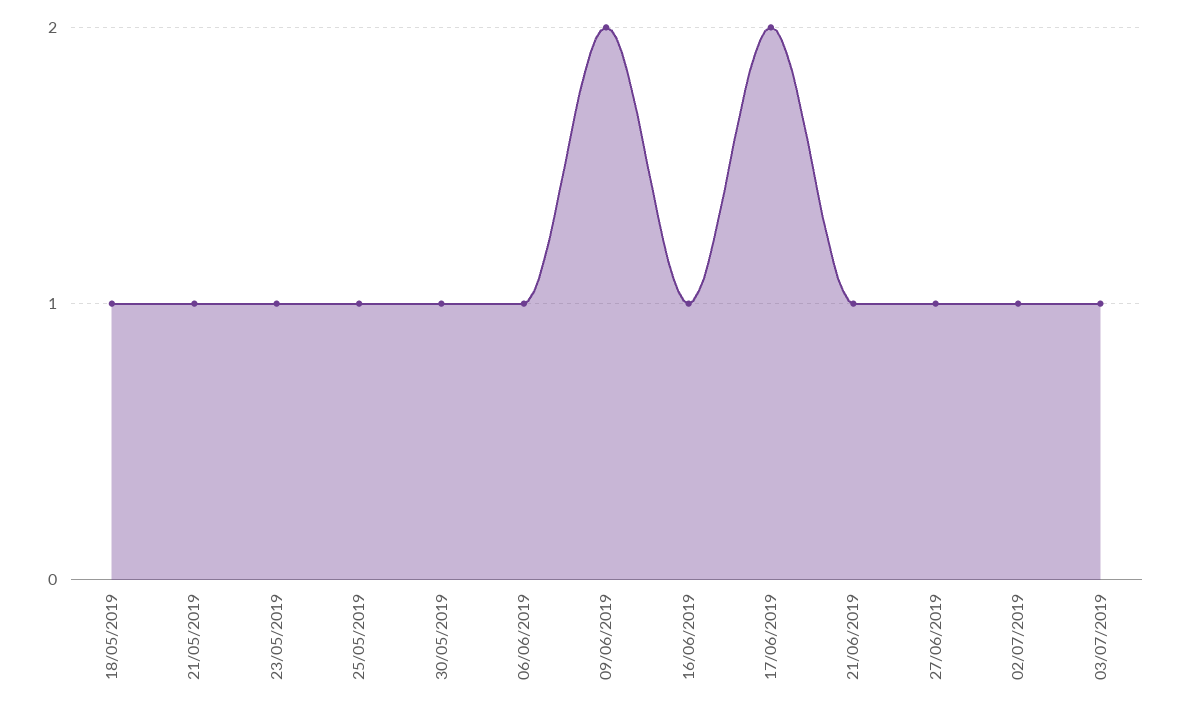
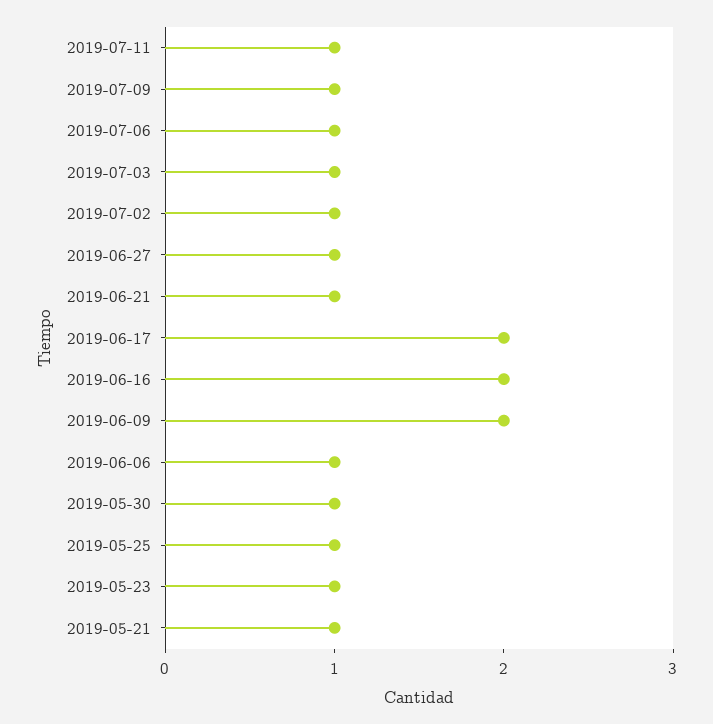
18/05/2019: 1 -> none
16/06/2019: 1 -> 2
2019-07-11: none -> 1
2019-07-09: none -> 1
2019-07-06: none -> 1

